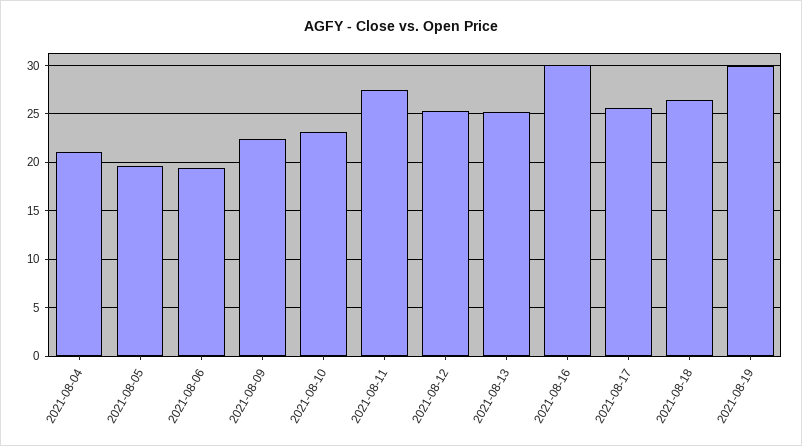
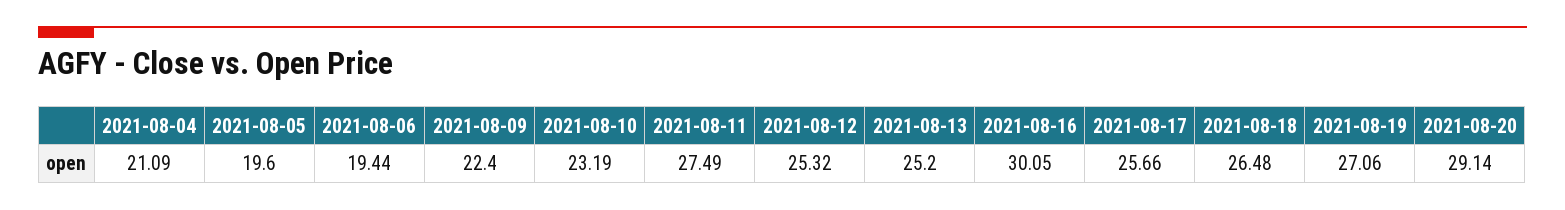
2021-08-19: 30 -> 27.06
2021-08-20: none -> 29.14

